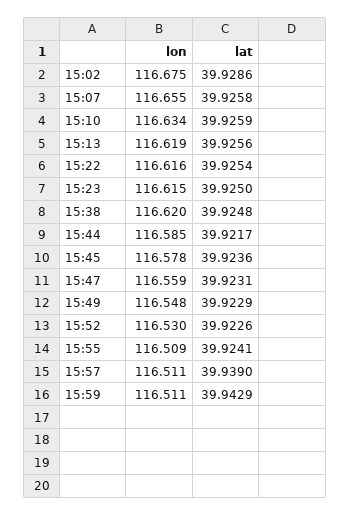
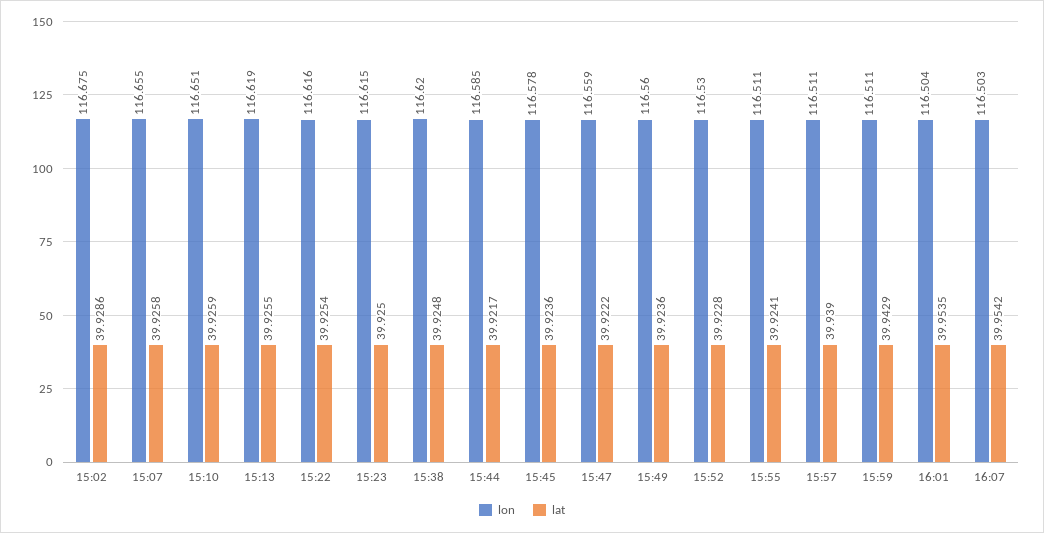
lon, 15:10: 116.634 -> 116.651
lat, 15:13: 39.9256 -> 39.9255
lat, 15:47: 39.9231 -> 39.9222
lon, 15:49: 116.548 -> 116.56
lat, 15:49: 39.9229 -> 39.9236
lat, 15:52: 39.9226 -> 39.9228
lon, 15:55: 116.509 -> 116.511
lon, 16:01: none -> 116.504
lat, 16:01: none -> 39.9535
lon, 16:07: none -> 116.503
lat, 16:07: none -> 39.9542

